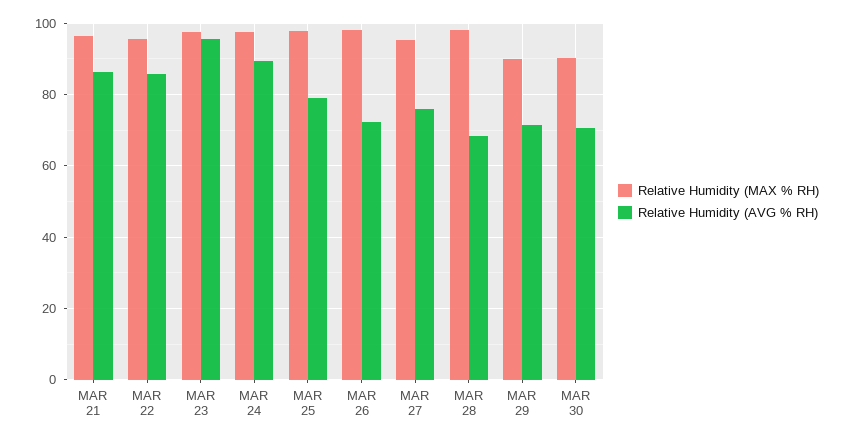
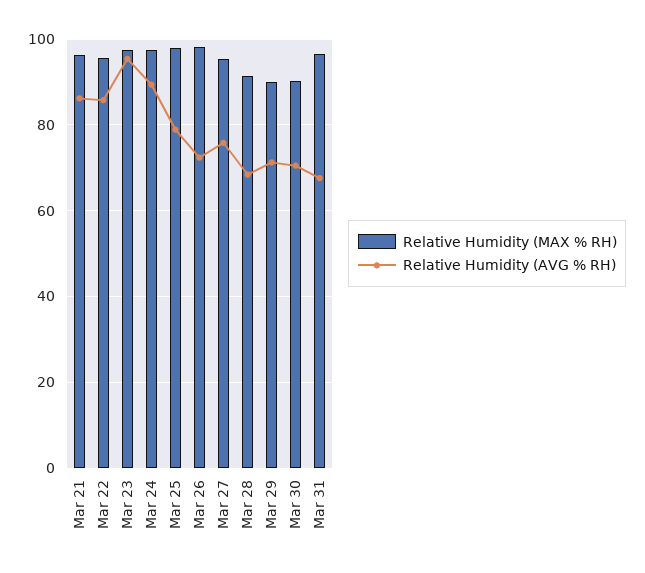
Relative Humidity (MAX % RH), MAR 28: 98 -> 92
Relative Humidity (MAX % RH), Mar 31: none -> 96
Relative Humidity (AVG % RH), Mar 31: none -> 68

